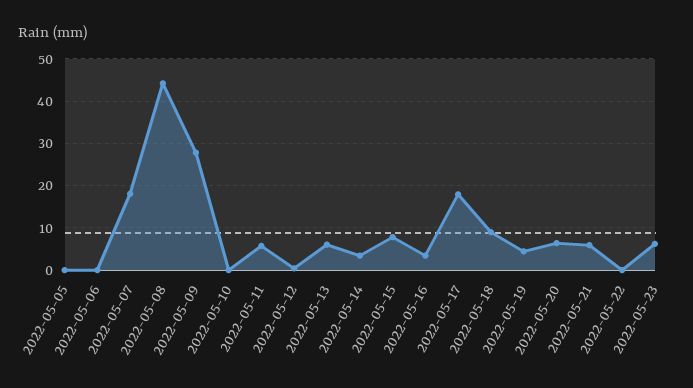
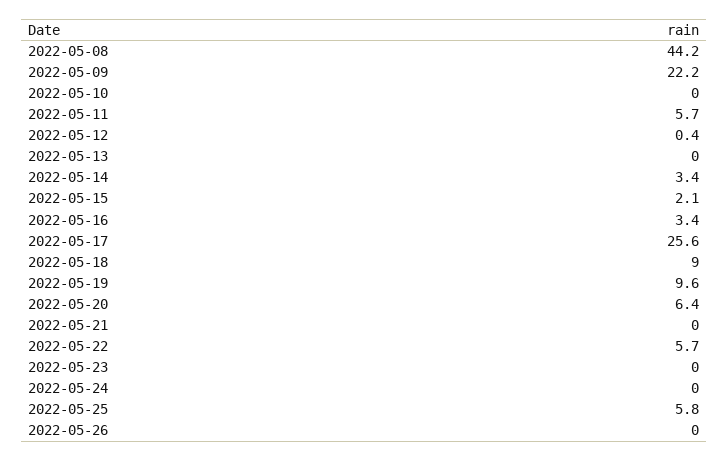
2022-05-05: 0 -> none
2022-05-06: 0 -> none
2022-05-07: 18 -> none
2022-05-09: 28 -> 22.2
2022-05-13: 6 -> 0
2022-05-15: 8 -> 2.1
2022-05-17: 18 -> 25.6
2022-05-19: 4 -> 9.6
2022-05-21: 6 -> 0
2022-05-22: 0 -> 5.7
2022-05-23: 6 -> 0
2022-05-24: none -> 0
2022-05-25: none -> 5.8
2022-05-26: none -> 0

